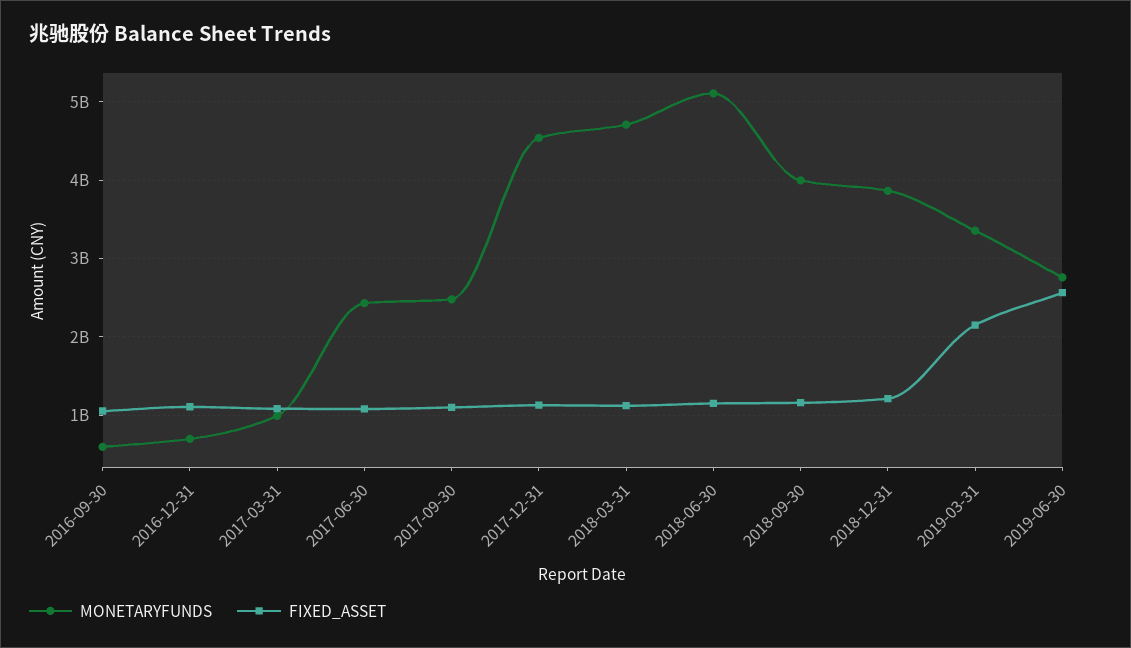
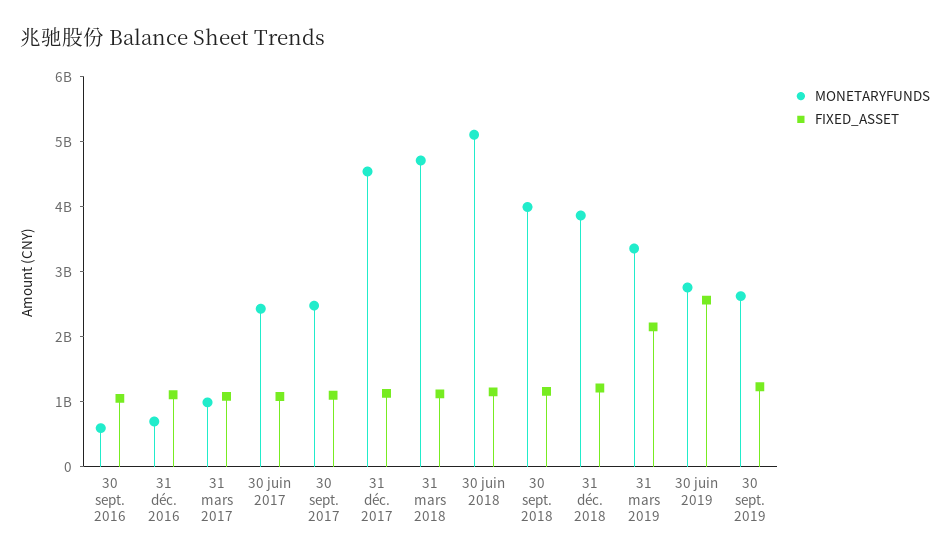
MONETARYFUNDS, 30 sept. 2019: none -> 2600000000
FIXED_ASSET, 30 sept. 2019: none -> 1200000000

